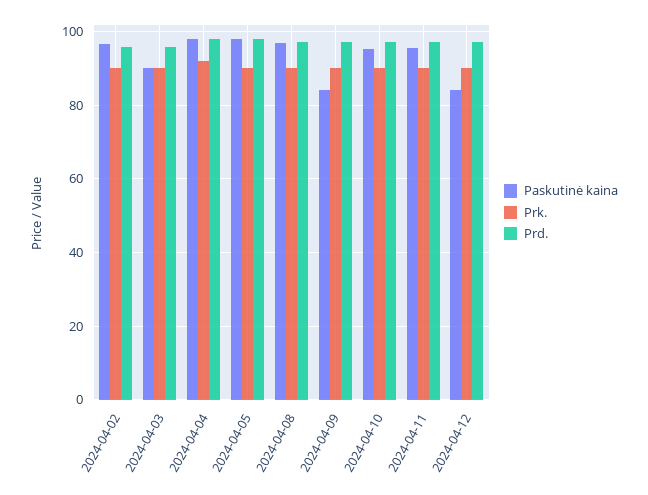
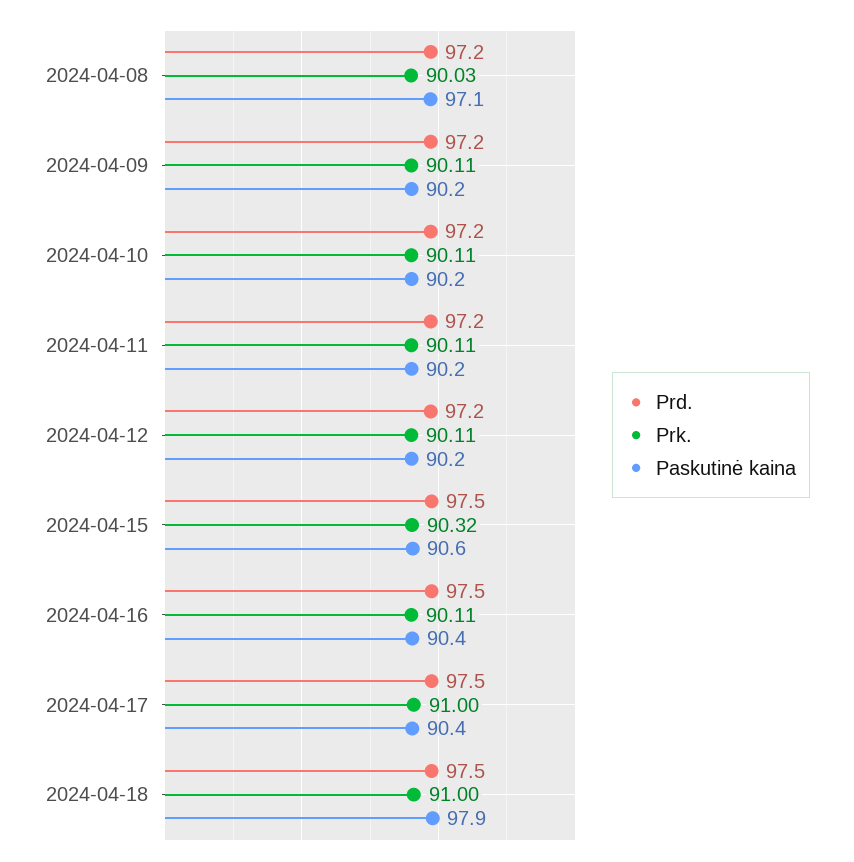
Paskutinė kaina, 2024-04-02: 96 -> none
Prk., 2024-04-02: 90 -> none
Prd., 2024-04-02: 96 -> none
Paskutinė kaina, 2024-04-03: 90 -> none
Prk., 2024-04-03: 90 -> none
Prd., 2024-04-03: 96 -> none
Paskutinė kaina, 2024-04-04: 98 -> none
Prk., 2024-04-04: 92 -> none
Prd., 2024-04-04: 98 -> none
Paskutinė kaina, 2024-04-05: 98 -> none
Prk., 2024-04-05: 90 -> none
Prd., 2024-04-05: 98 -> none
Paskutinė kaina, 2024-04-09: 84 -> 90.2
Paskutinė kaina, 2024-04-10: 96 -> 90.2
Paskutinė kaina, 2024-04-11: 96 -> 90.2
Paskutinė kaina, 2024-04-12: 84 -> 90.2
Prd., 2024-04-15: none -> 97.5
Prk., 2024-04-15: none -> 90.32
Paskutinė kaina, 2024-04-15: none -> 90.6
Prd., 2024-04-16: none -> 97.5
Prk., 2024-04-16: none -> 90.11
Paskutinė kaina, 2024-04-16: none -> 90.4
Prd., 2024-04-17: none -> 97.5
Prk., 2024-04-17: none -> 91
Paskutinė kaina, 2024-04-17: none -> 90.4
Prd., 2024-04-18: none -> 97.5
Prk., 2024-04-18: none -> 91
Paskutinė kaina, 2024-04-18: none -> 97.9

